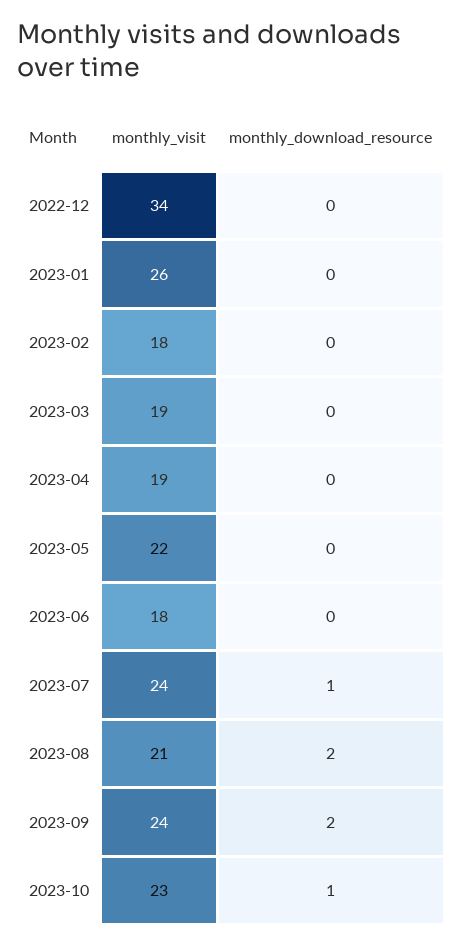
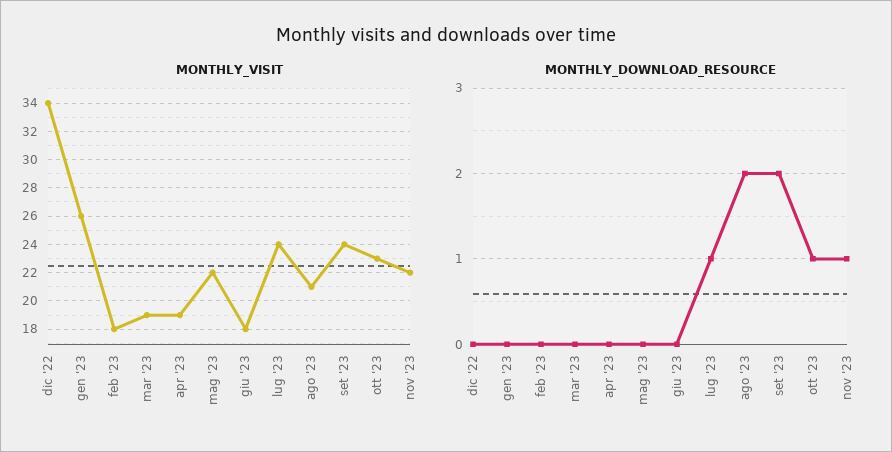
monthly_visit, nov '23: none -> 22
monthly_download_resource, nov '23: none -> 1

